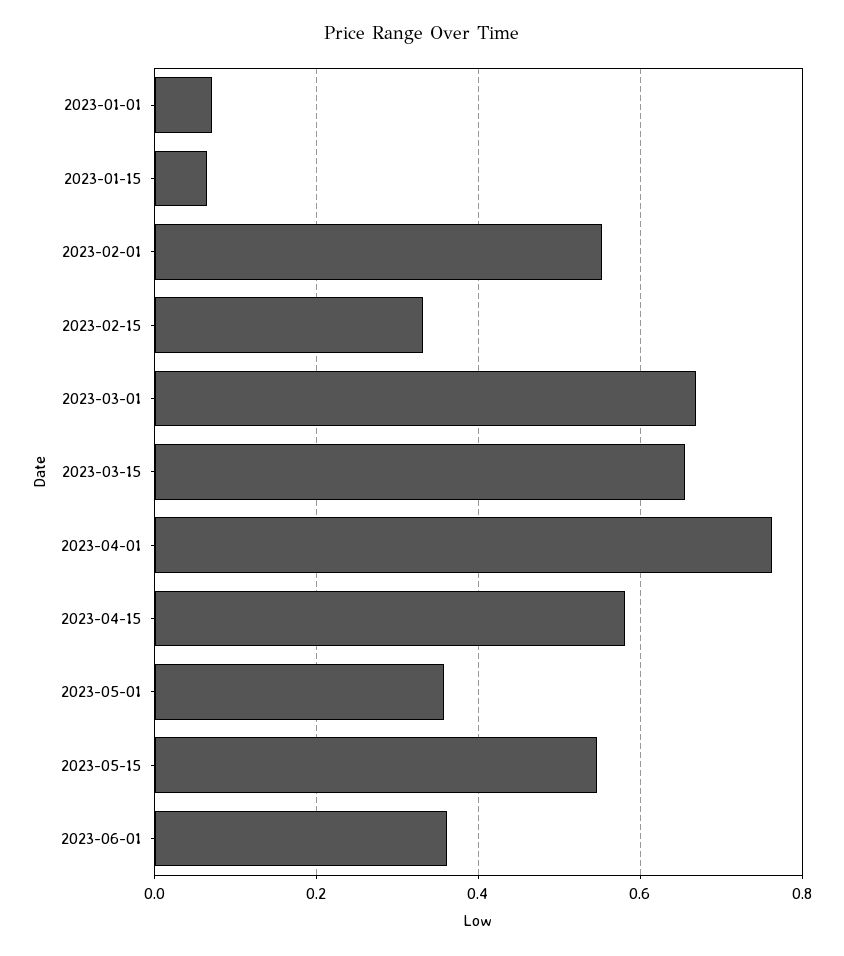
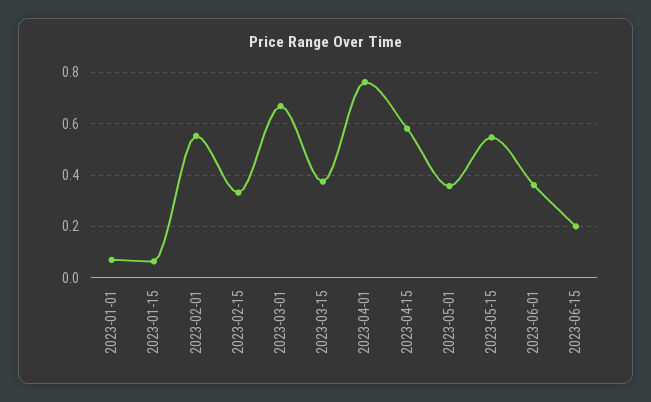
2023-03-15: 0.66 -> 0.375
2023-06-15: none -> 0.2

